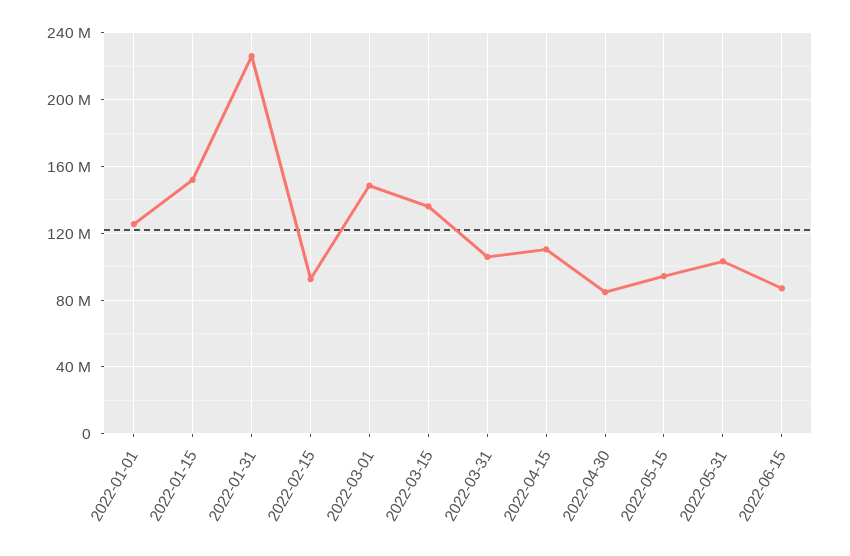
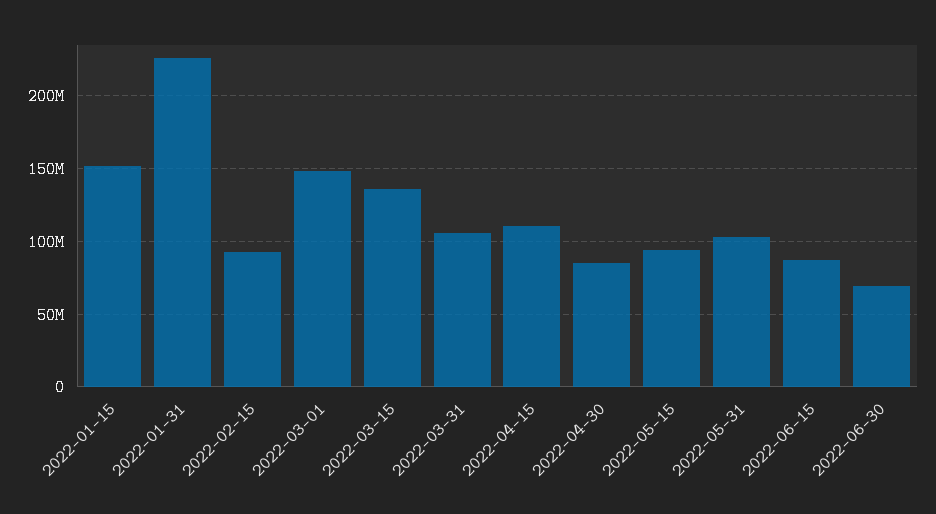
2022-01-01: 125000000 -> none
2022-06-30: none -> 70000000

